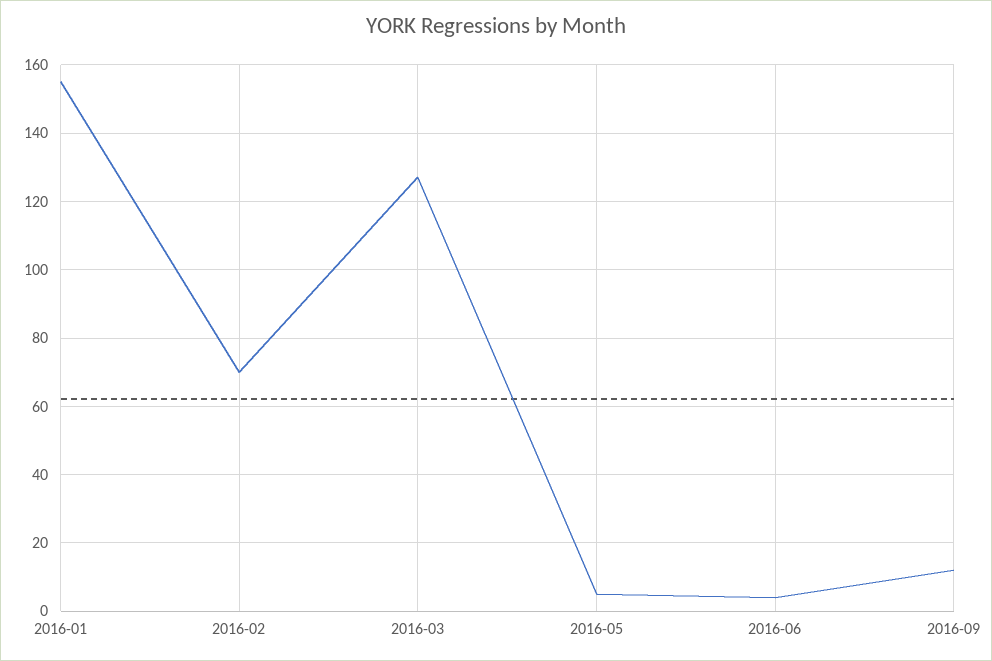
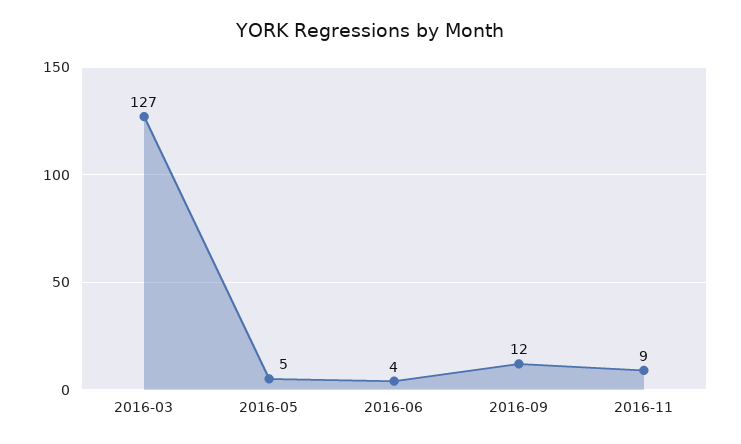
2016-01: 155 -> none
2016-02: 70 -> none
2016-11: none -> 9

